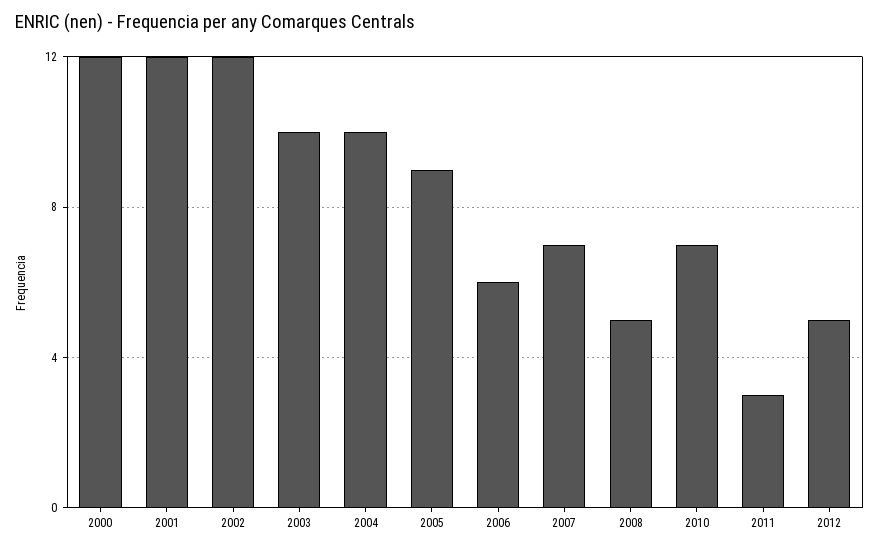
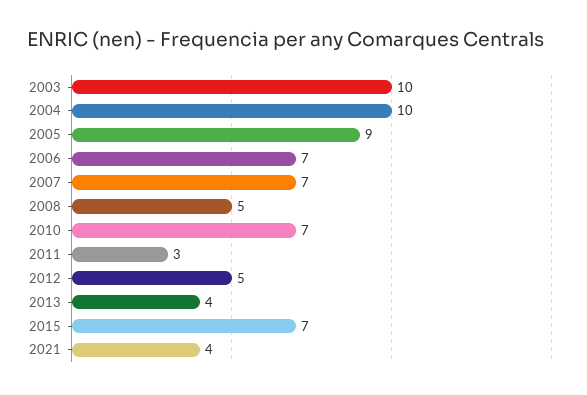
2000: 12 -> none
2001: 12 -> none
2002: 12 -> none
2006: 6 -> 7
2013: none -> 4
2015: none -> 7
2021: none -> 4

